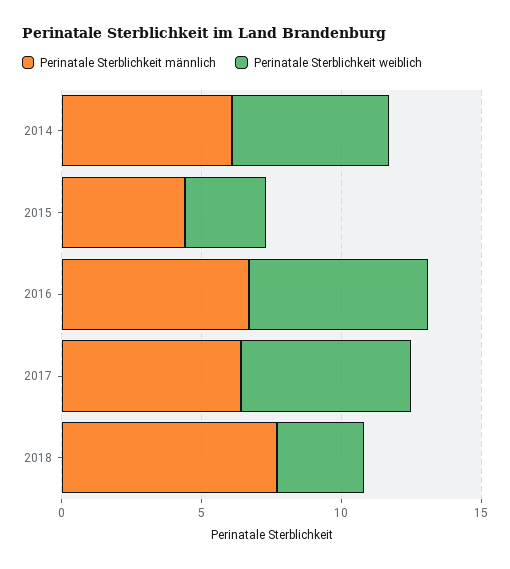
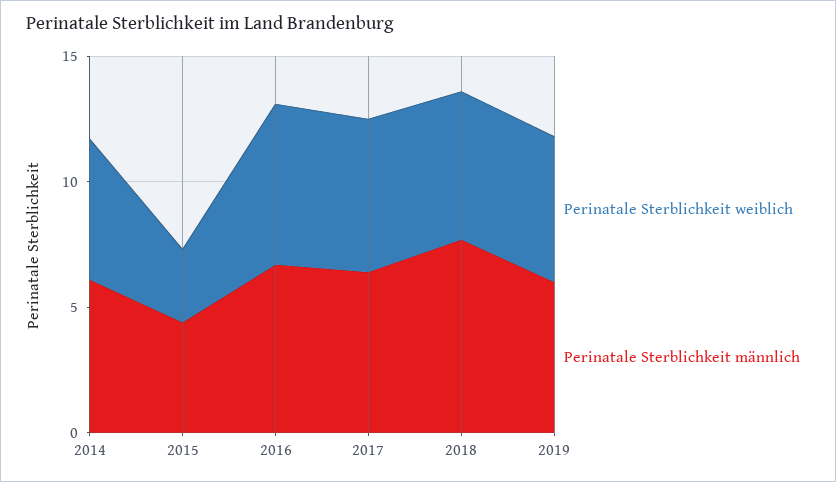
Perinatale Sterblichkeit weiblich, 2018: 3 -> 6
Perinatale Sterblichkeit weiblich, 2019: none -> 6
Perinatale Sterblichkeit männlich, 2019: none -> 6

